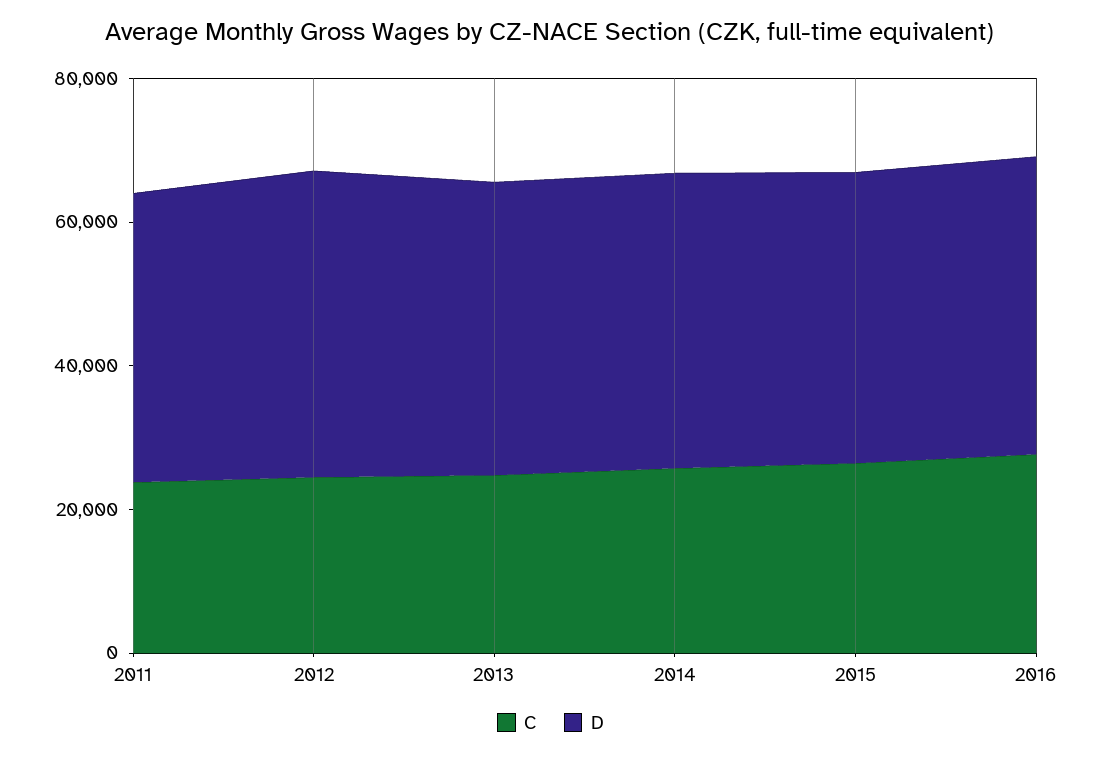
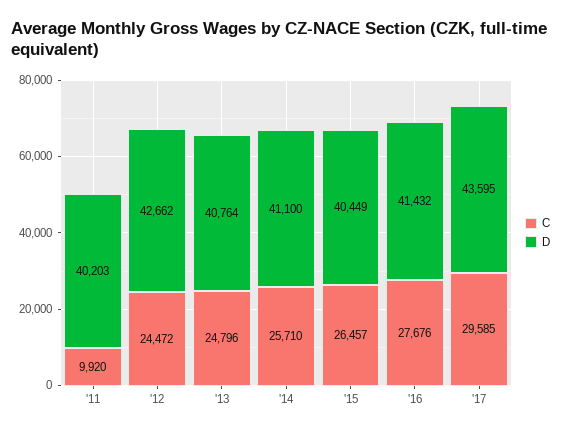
C, 2011: 25000 -> 9920
C, '17: none -> 29585
D, '17: none -> 43595

